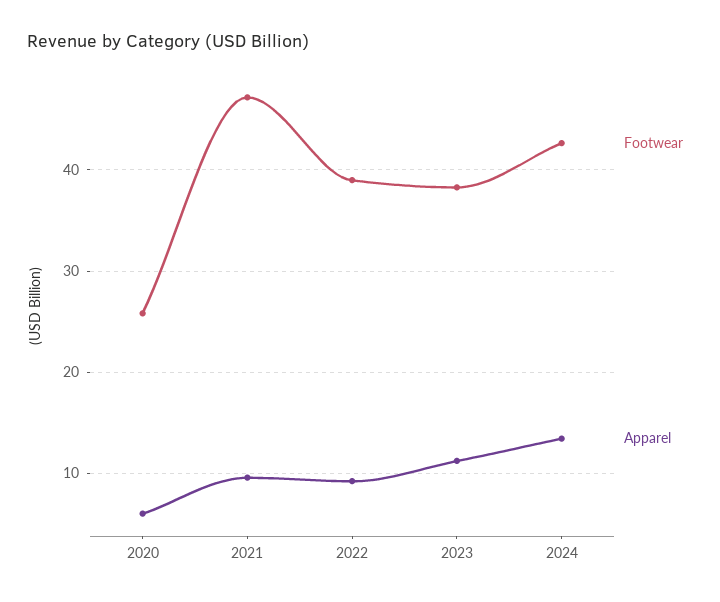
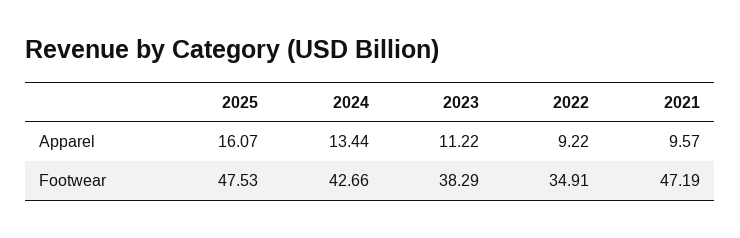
Footwear, 2020: 26 -> none
Apparel, 2020: 6 -> none
Footwear, 2022: 39 -> 34.91
Apparel, 2025: none -> 16.07
Footwear, 2025: none -> 47.53

